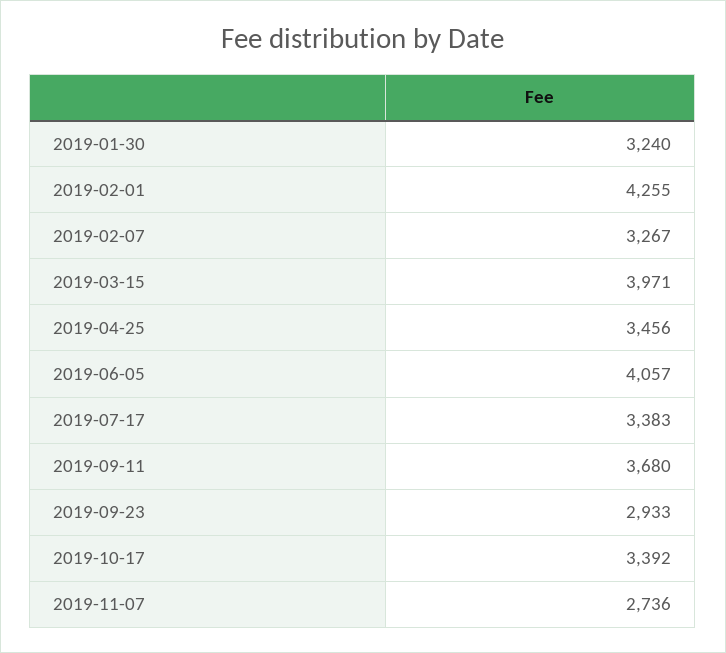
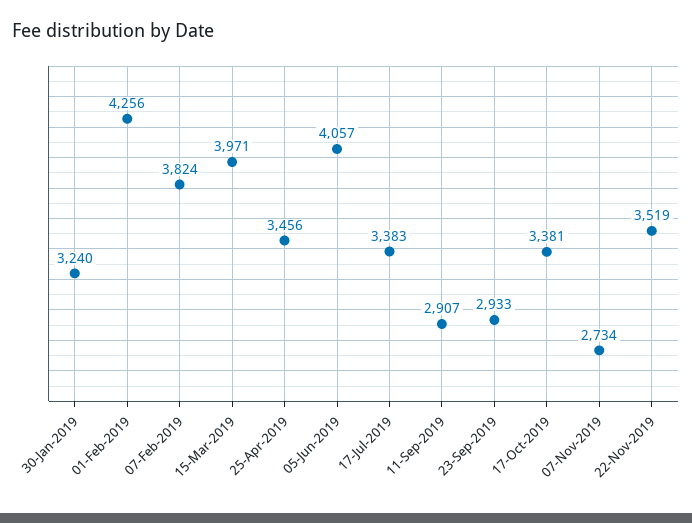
2019-02-01: 4255 -> 4256
2019-02-07: 3267 -> 3824
2019-09-11: 3680 -> 2907
2019-10-17: 3392 -> 3381
2019-11-07: 2736 -> 2734
22-Nov-2019: none -> 3519

